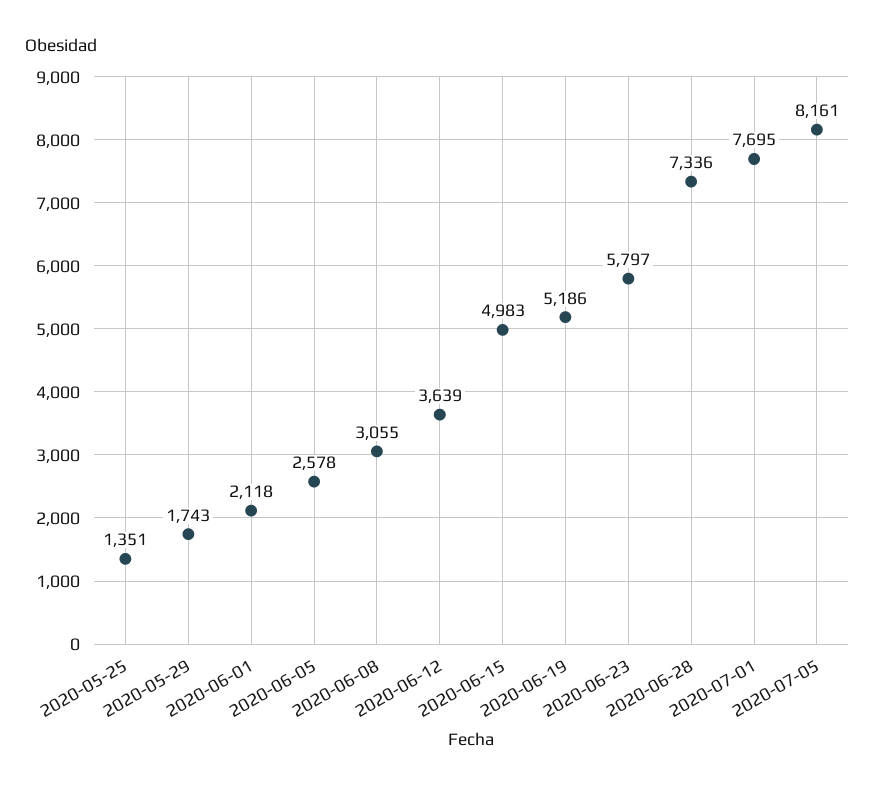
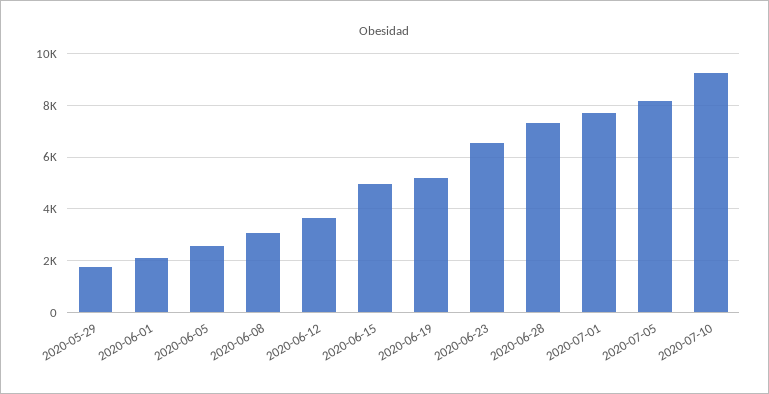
2020-05-25: 1351 -> none
2020-06-23: 5797 -> 6500
2020-07-10: none -> 9250

